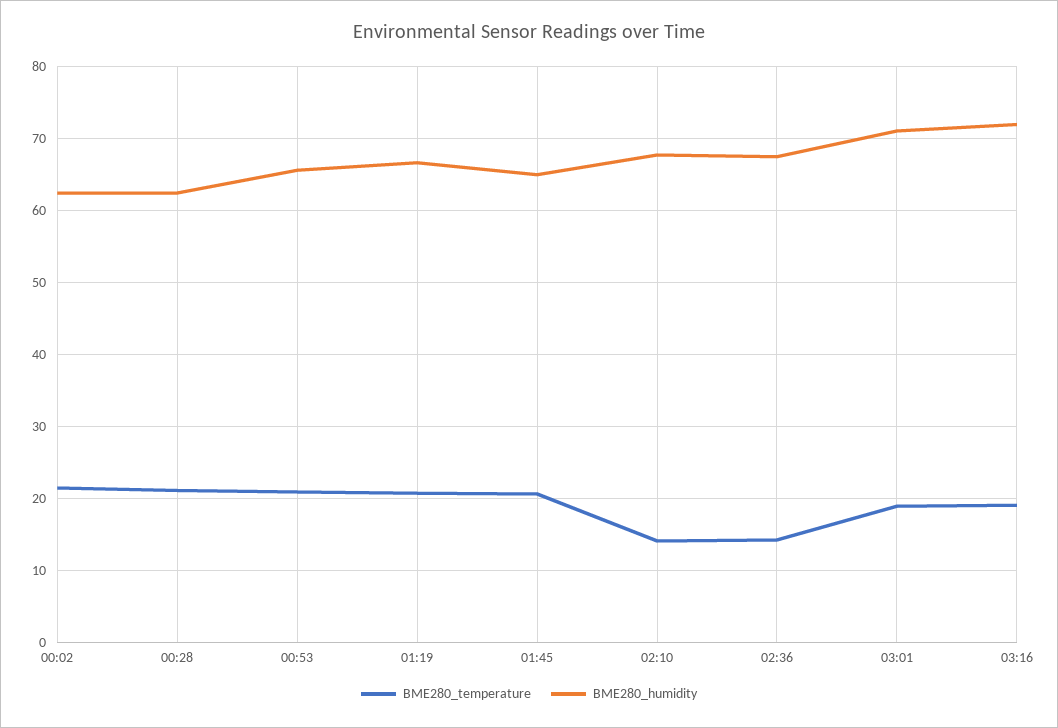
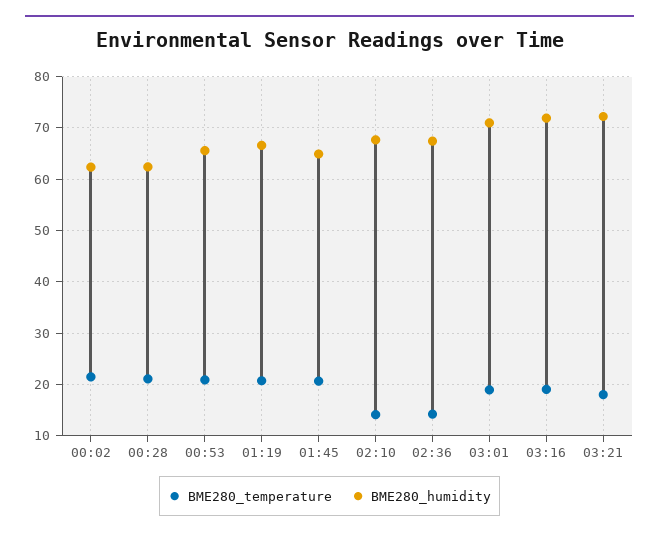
BME280_temperature, 03:21: none -> 18
BME280_humidity, 03:21: none -> 72

